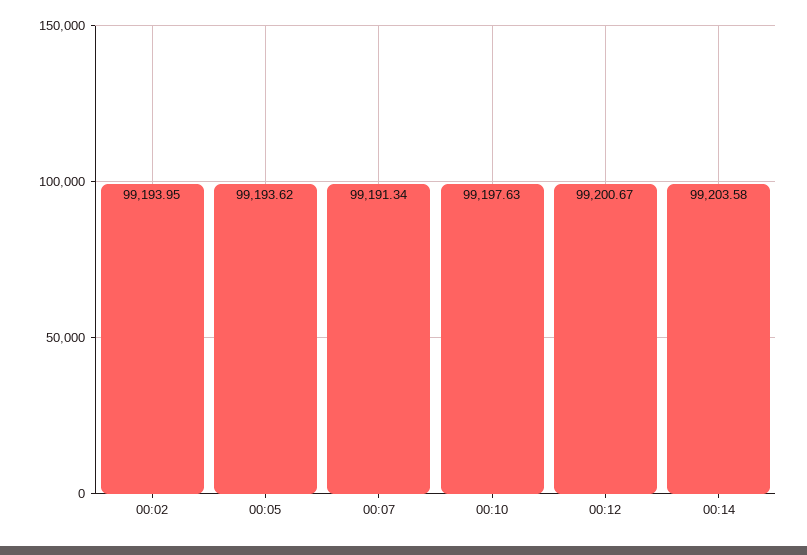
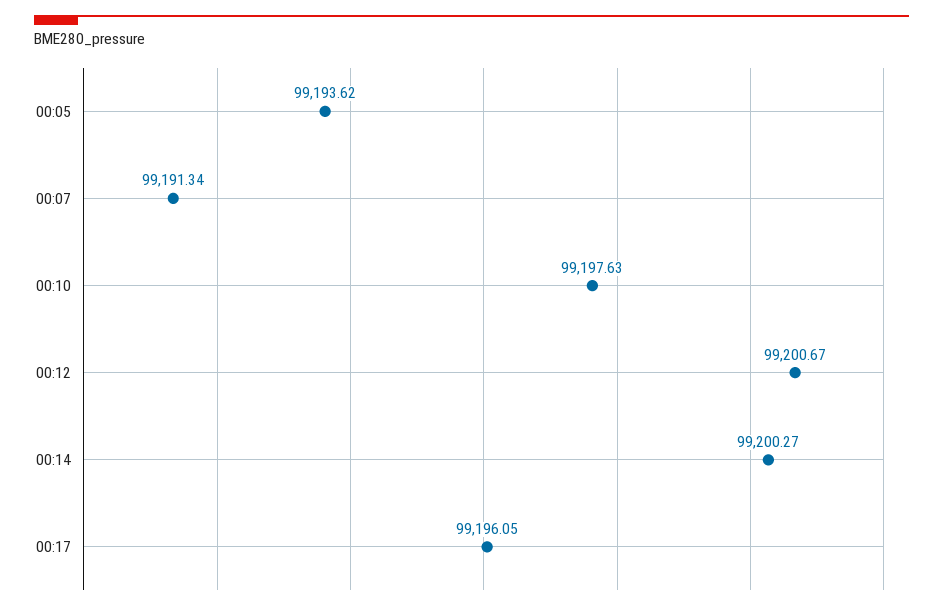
00:02: 99193.95 -> none
00:14: 99203.58 -> 99200.27
00:17: none -> 99196.05

